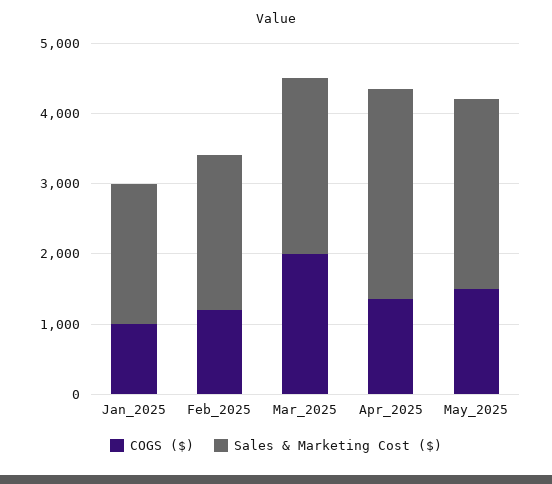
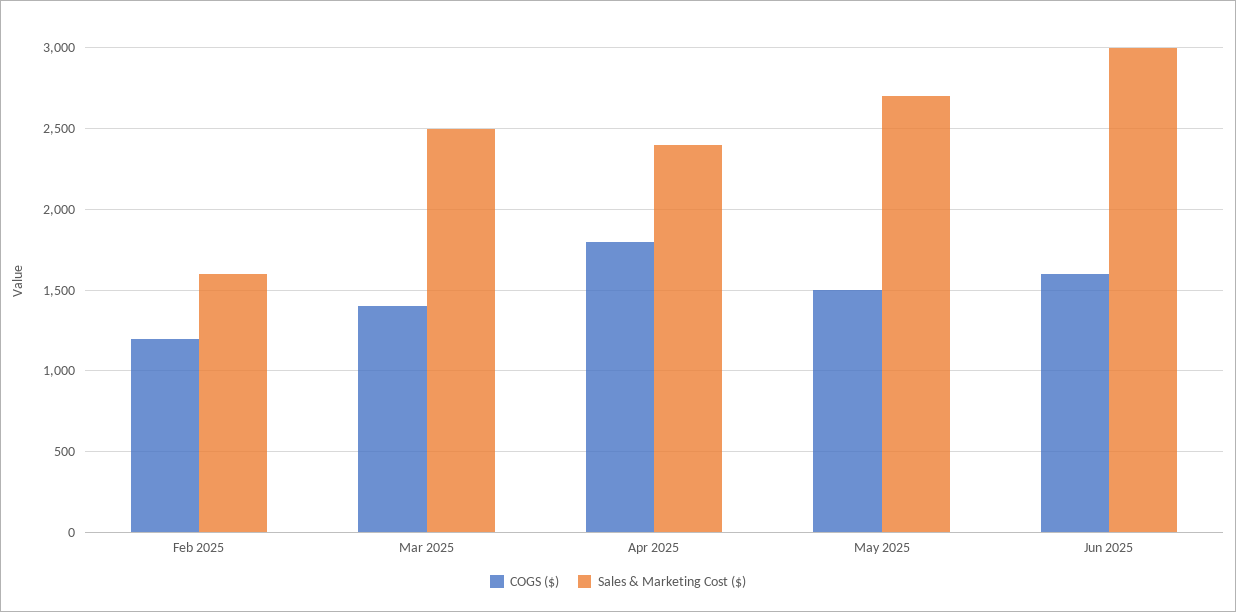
COGS ($), Jan_2025: 1000 -> none
Sales & Marketing Cost ($), Jan_2025: 2000 -> none
Sales & Marketing Cost ($), Feb_2025: 2200 -> 1600
COGS ($), Mar_2025: 2000 -> 1400
COGS ($), Apr_2025: 1400 -> 1800
Sales & Marketing Cost ($), Apr_2025: 3000 -> 2400
COGS ($), Jun 2025: none -> 1600
Sales & Marketing Cost ($), Jun 2025: none -> 3000

